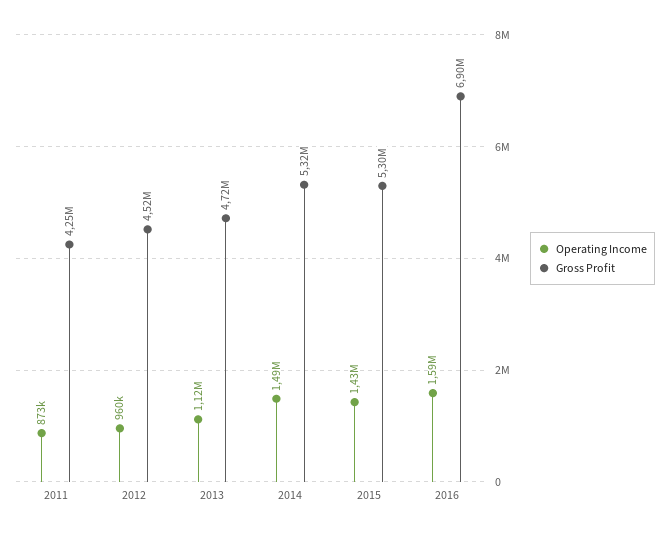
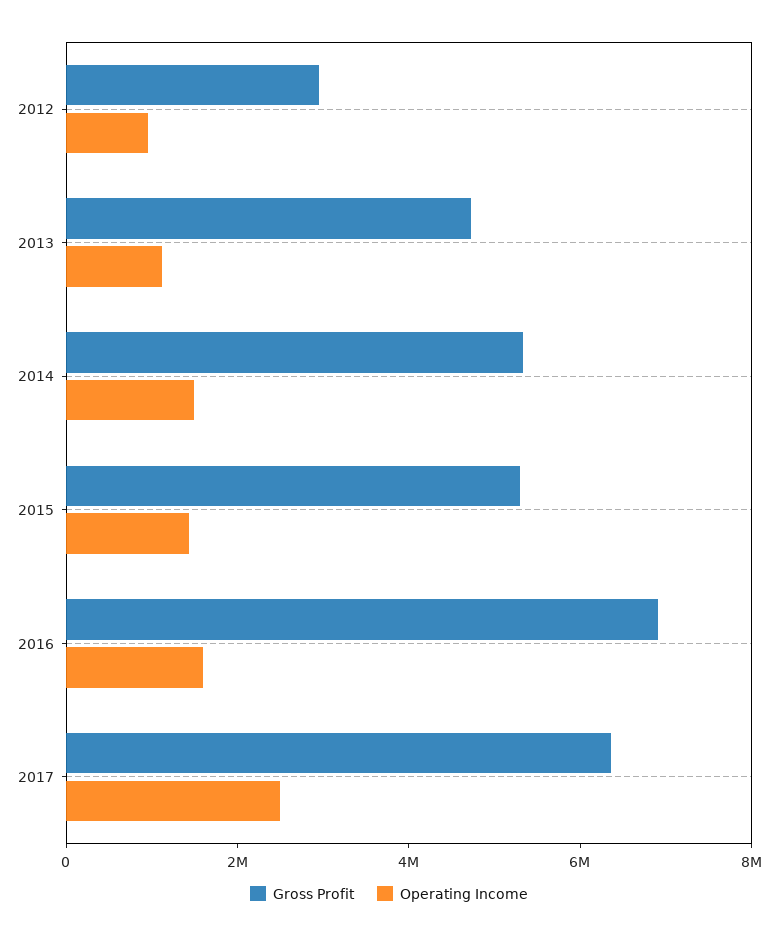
Operating Income, 2011: 873000 -> none
Gross Profit, 2011: 4250000 -> none
Gross Profit, 2012: 4520000 -> 3000000
Gross Profit, 2017: none -> 6500000
Operating Income, 2017: none -> 2500000

